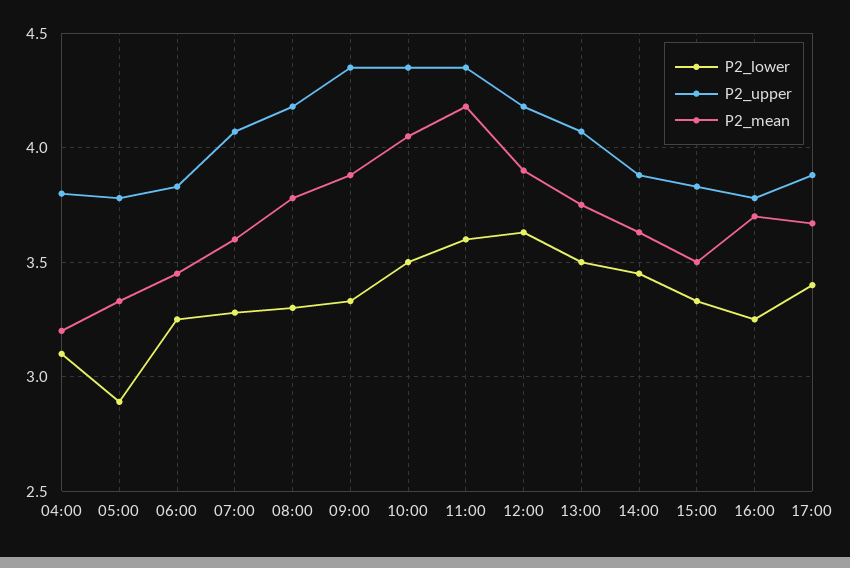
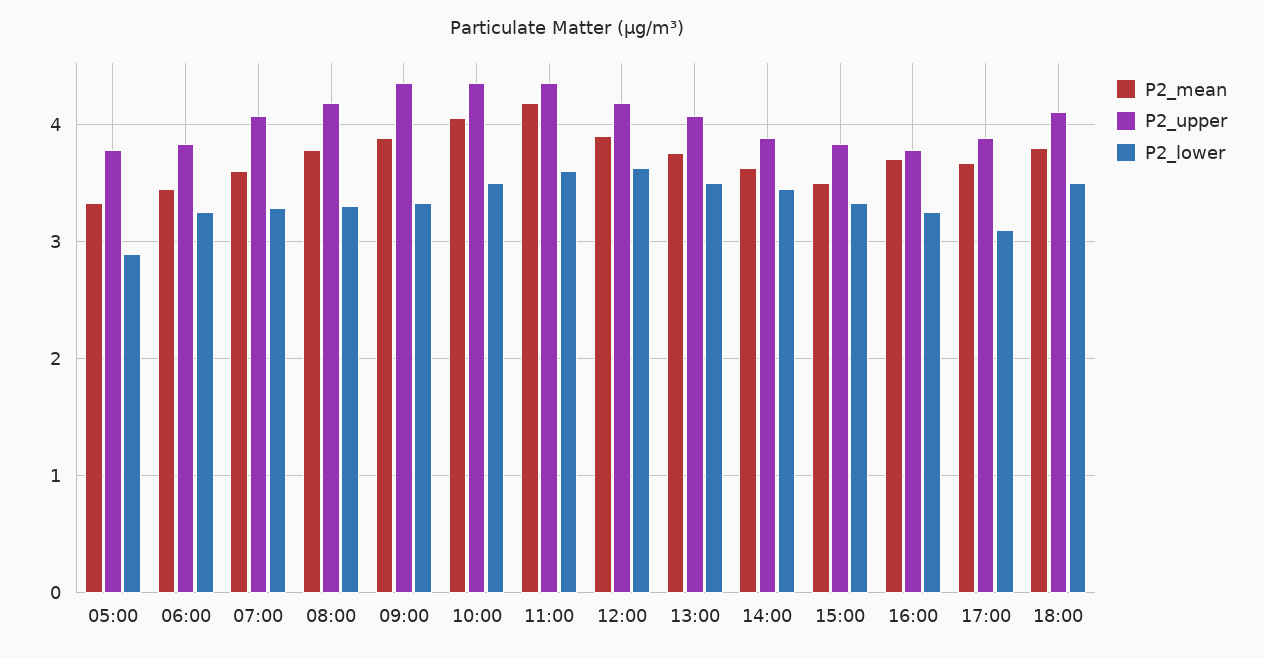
P2_lower, 04:00: 3.1 -> none
P2_upper, 04:00: 3.8 -> none
P2_mean, 04:00: 3.2 -> none
P2_lower, 17:00: 3.4 -> 3.1
P2_mean, 18:00: none -> 3.8
P2_upper, 18:00: none -> 4.1
P2_lower, 18:00: none -> 3.5

